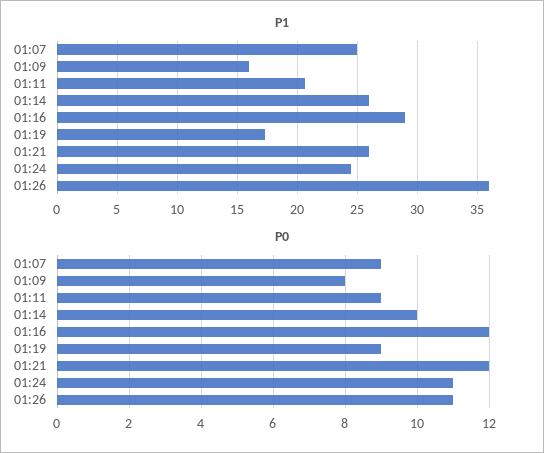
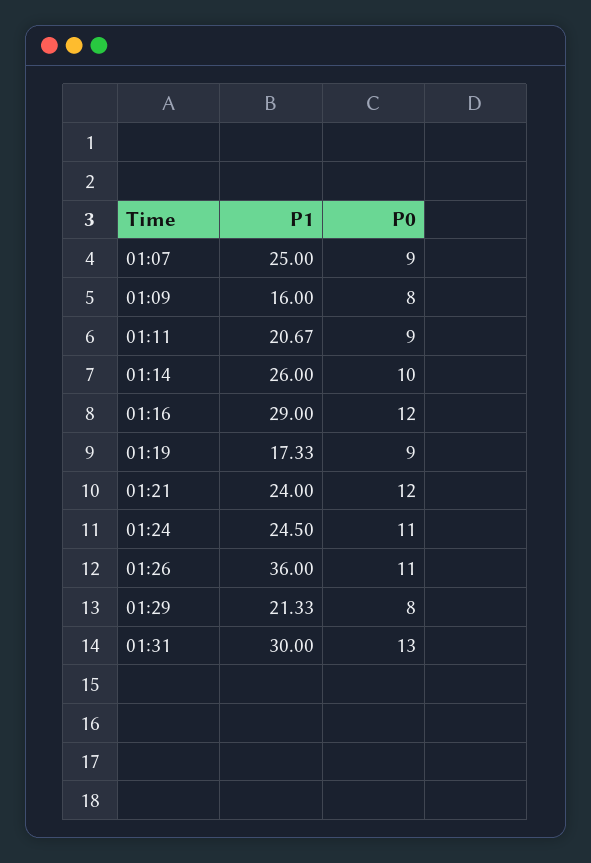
P1, 01:21: 26 -> 24
P1, 01:29: none -> 21.33
P0, 01:29: none -> 8
P1, 01:31: none -> 30
P0, 01:31: none -> 13

